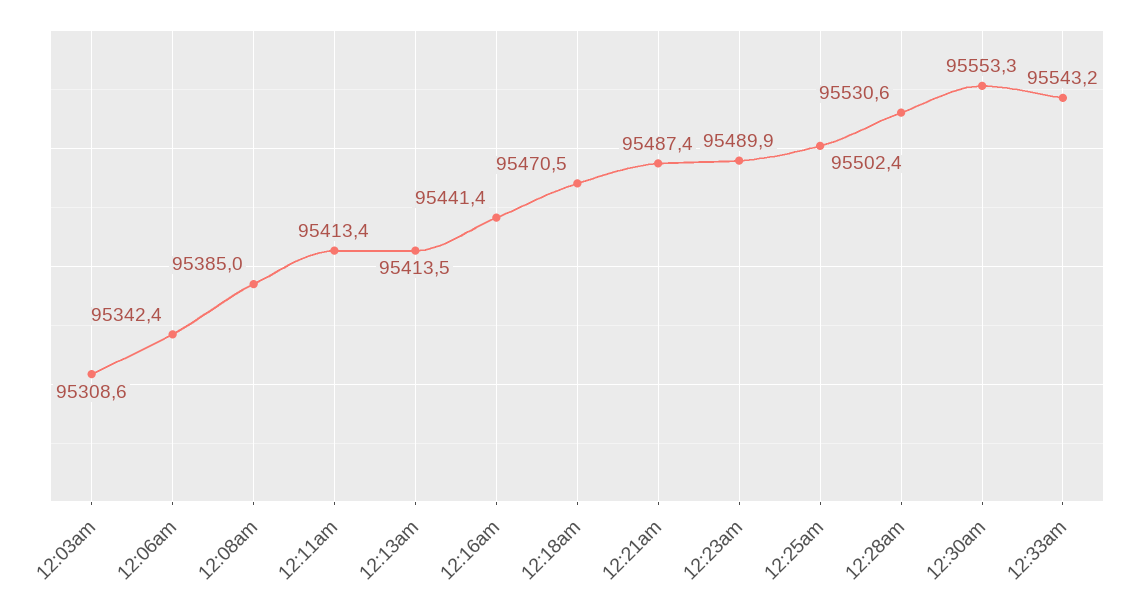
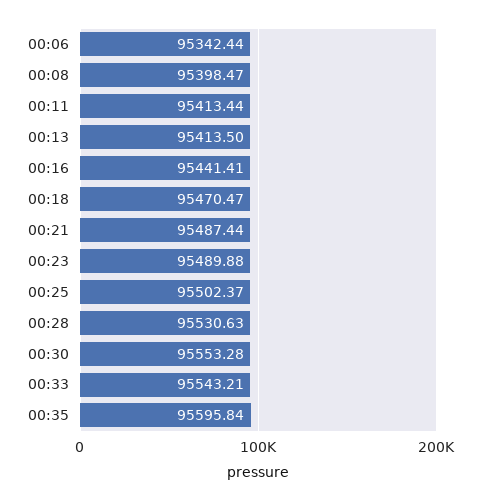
12:03am: 95308.6 -> none
12:08am: 95385 -> 95398.47
00:35: none -> 95595.84

